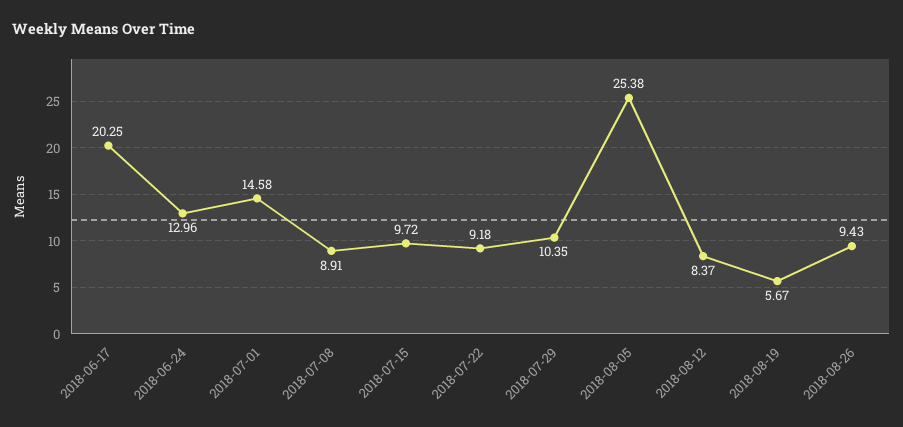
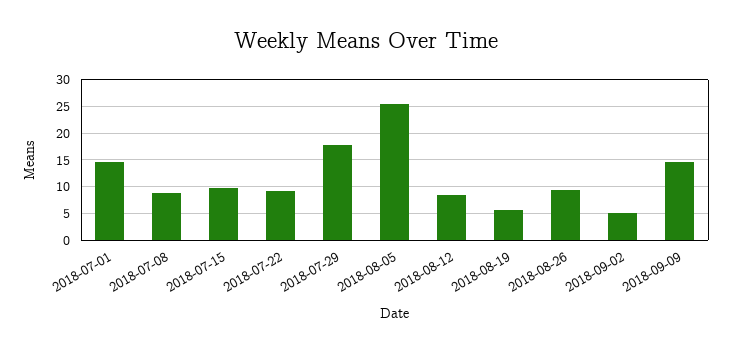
2018-06-17: 20.25 -> none
2018-06-24: 12.96 -> none
2018-07-29: 10.35 -> 17.5
2018-09-02: none -> 5
2018-09-09: none -> 15

